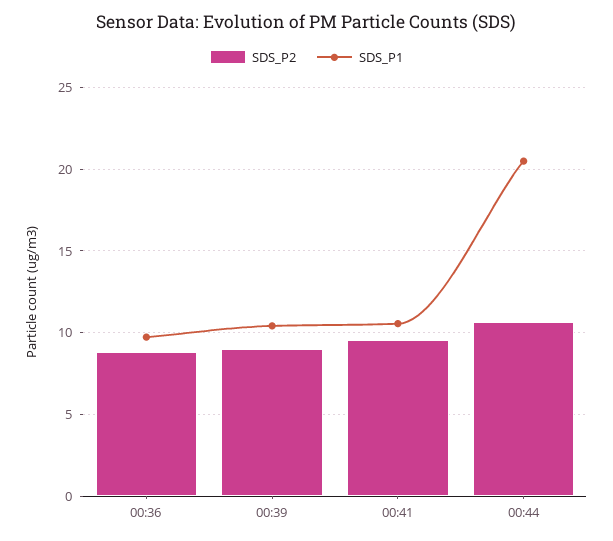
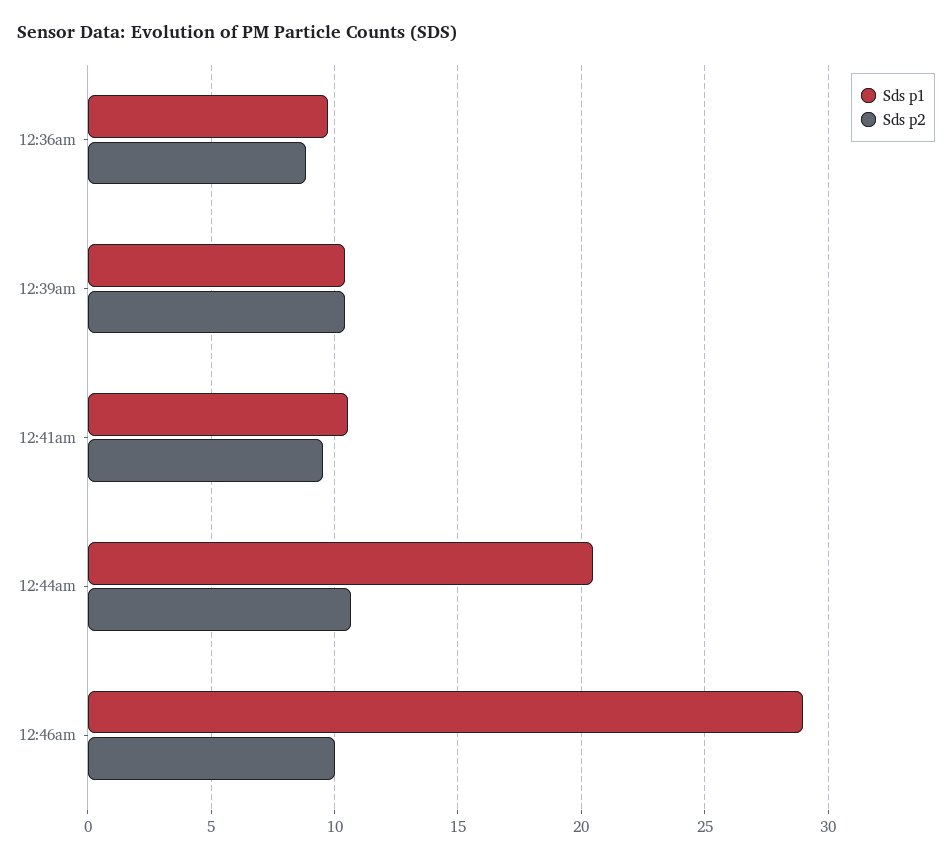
SDS_P2, 00:39: 9 -> 10.5
SDS_P1, 12:46am: none -> 29
SDS_P2, 12:46am: none -> 10

